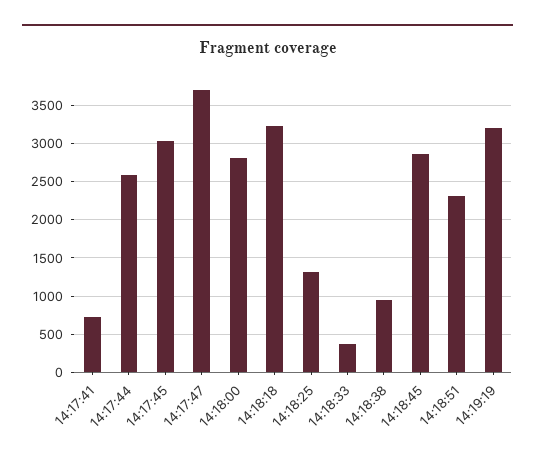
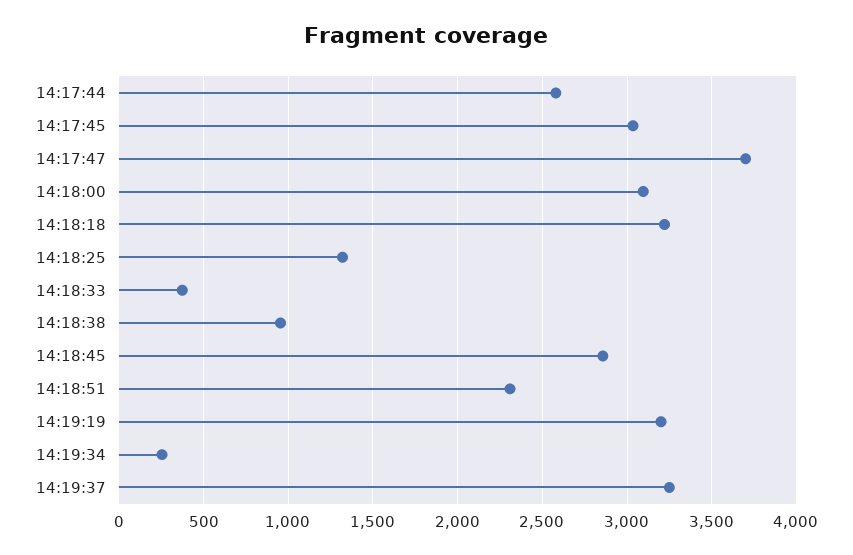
14:17:41: 700 -> none
14:18:00: 2800 -> 3100
14:19:34: none -> 250
14:19:37: none -> 3250

